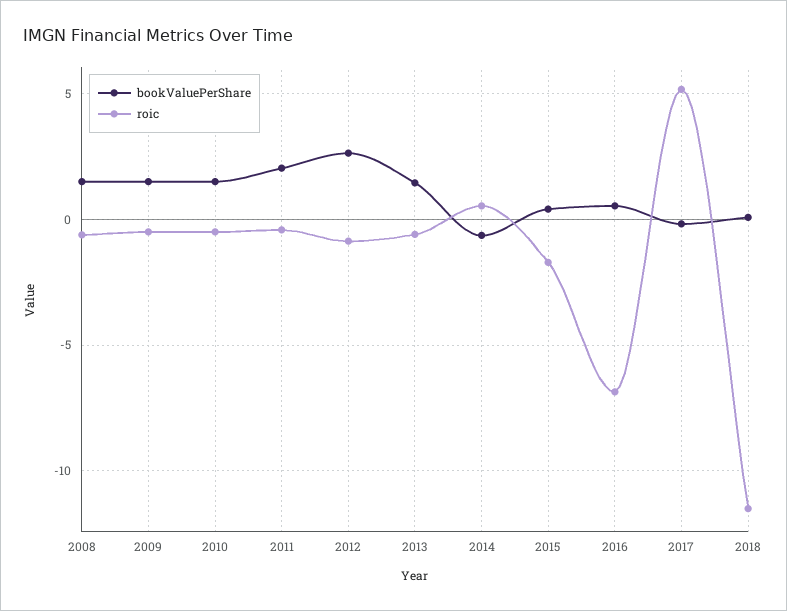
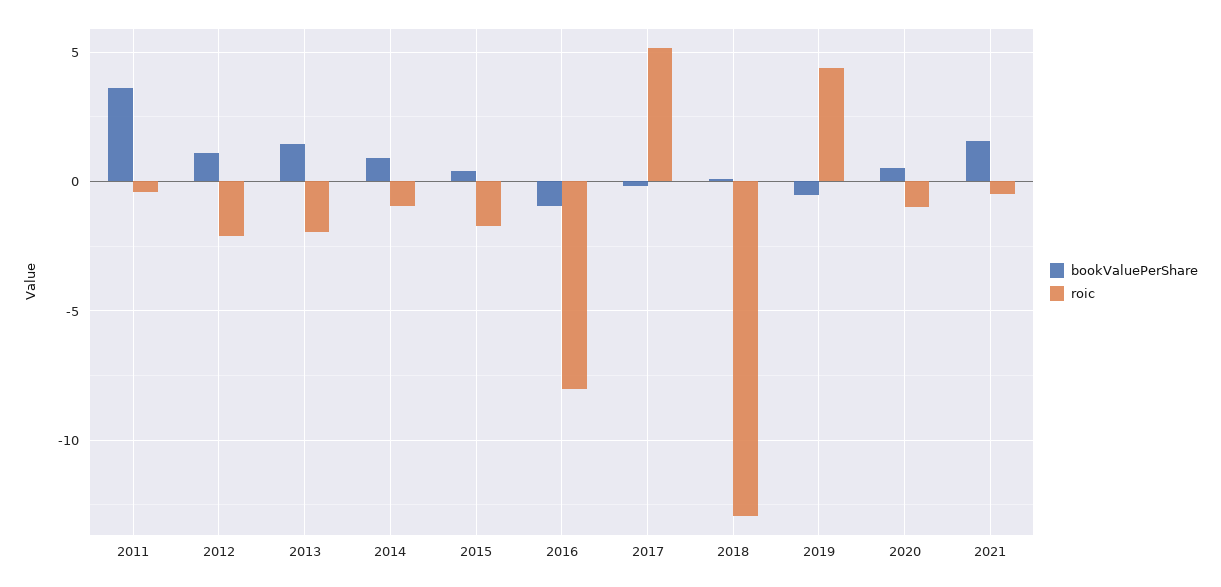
bookValuePerShare, 2008: 1.5 -> none
roic, 2008: -0.5 -> none
bookValuePerShare, 2009: 1.5 -> none
roic, 2009: -0.5 -> none
bookValuePerShare, 2010: 1.5 -> none
roic, 2010: -0.5 -> none
bookValuePerShare, 2011: 2 -> 3.5
bookValuePerShare, 2012: 2.5 -> 1
roic, 2012: -1 -> -2
roic, 2013: -0.5 -> -2
bookValuePerShare, 2014: -0.5 -> 1
roic, 2014: 0.5 -> -1
bookValuePerShare, 2016: 0.5 -> -1
roic, 2016: -7 -> -8
roic, 2018: -11.5 -> -13
bookValuePerShare, 2019: none -> -0.5
roic, 2019: none -> 4.5
bookValuePerShare, 2020: none -> 0.5
roic, 2020: none -> -1
bookValuePerShare, 2021: none -> 1.5
roic, 2021: none -> -0.5

